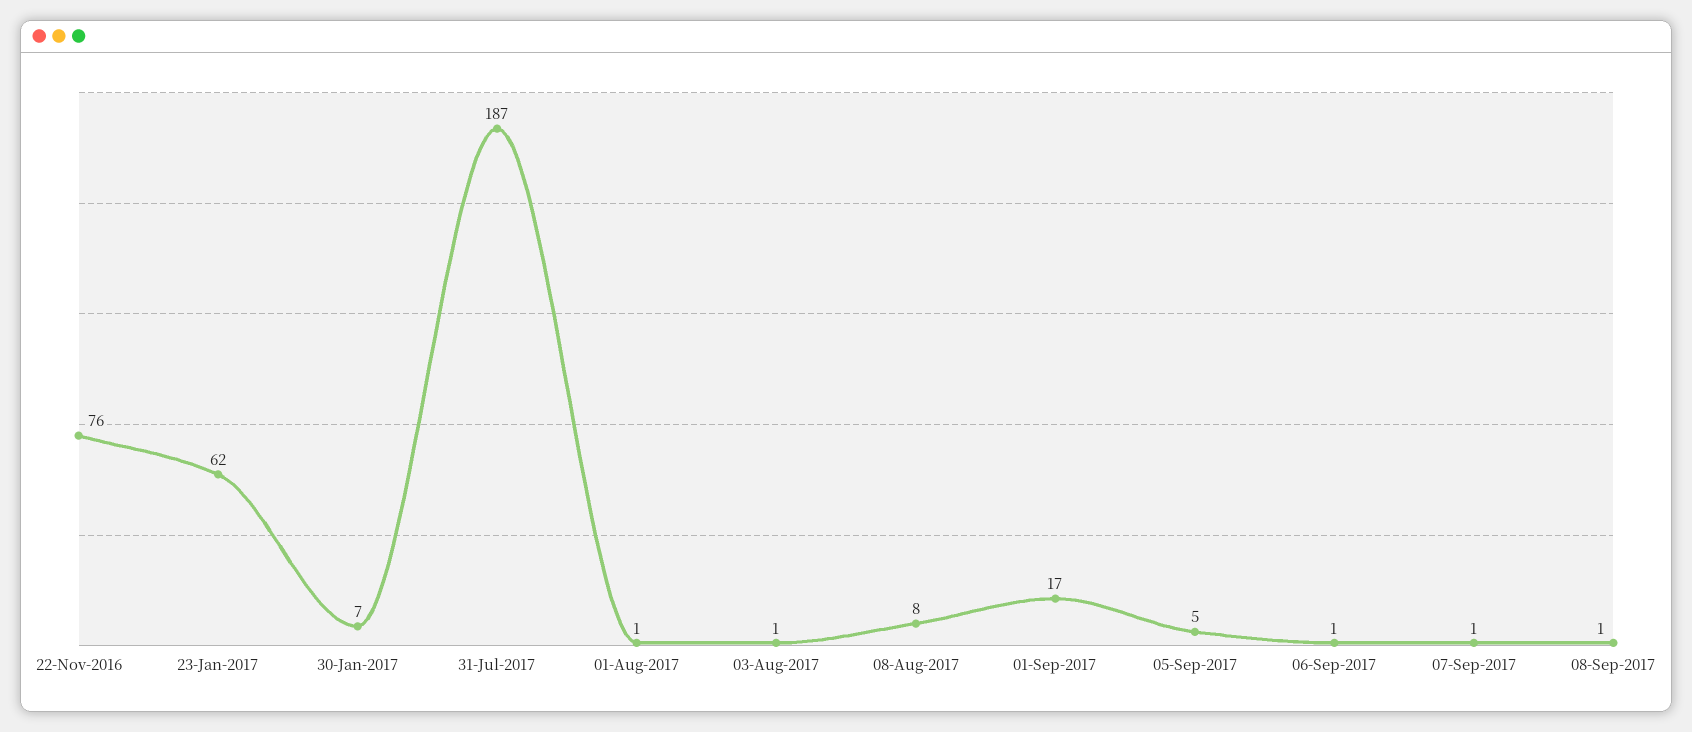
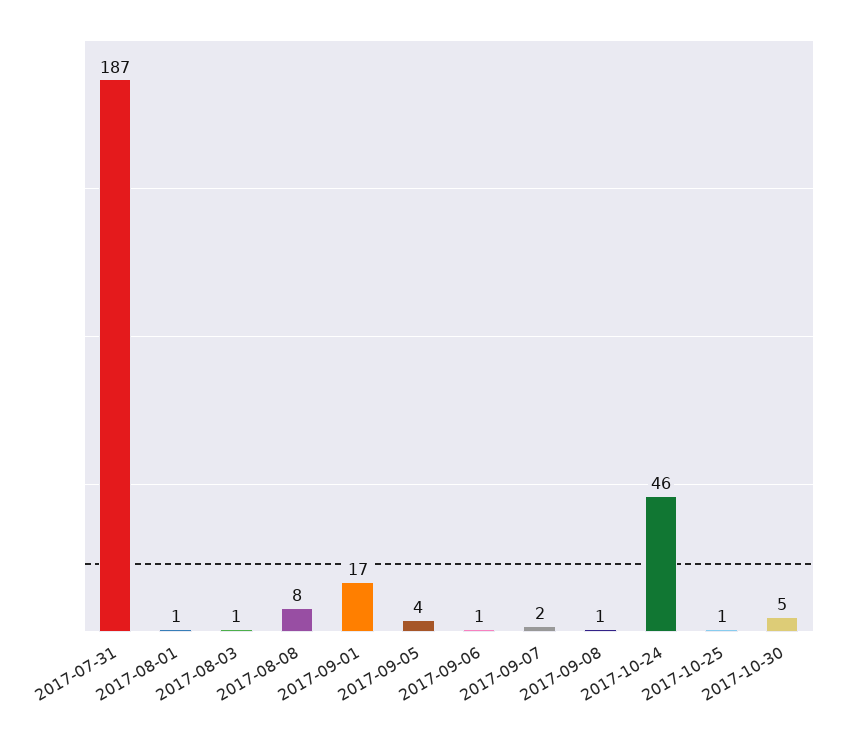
22-Nov-2016: 76 -> none
23-Jan-2017: 62 -> none
30-Jan-2017: 7 -> none
05-Sep-2017: 5 -> 4
07-Sep-2017: 1 -> 2
2017-10-24: none -> 46
2017-10-25: none -> 1
2017-10-30: none -> 5

